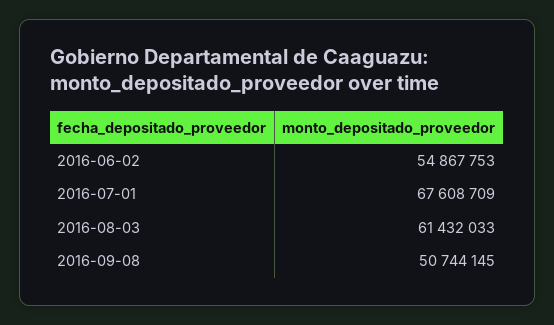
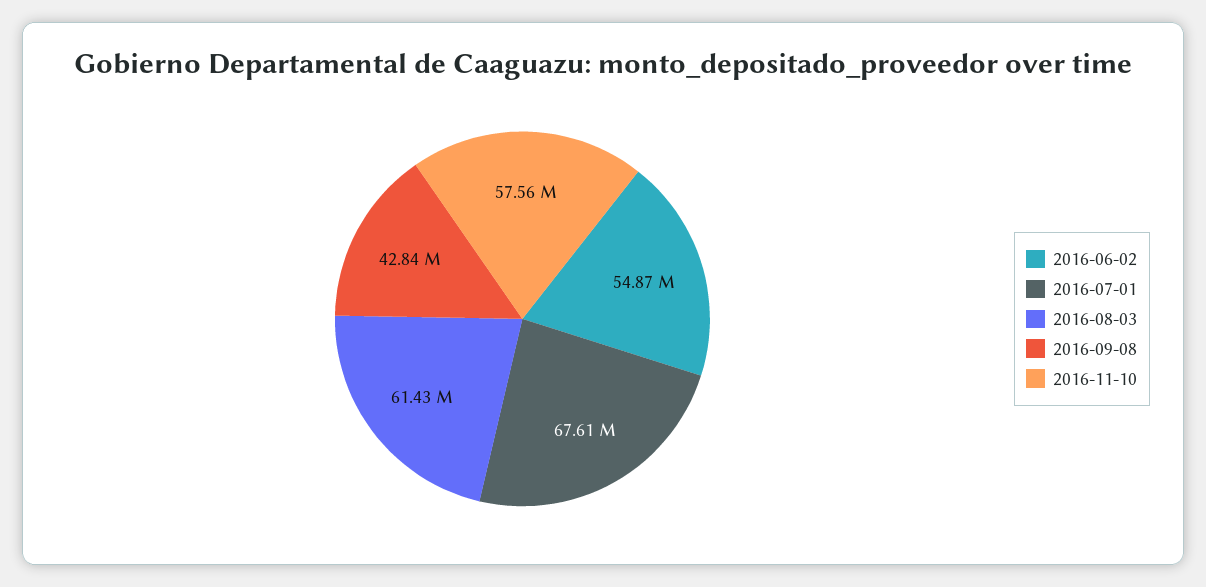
2016-09-08: 50744145 -> 42840000
2016-11-10: none -> 57560000

